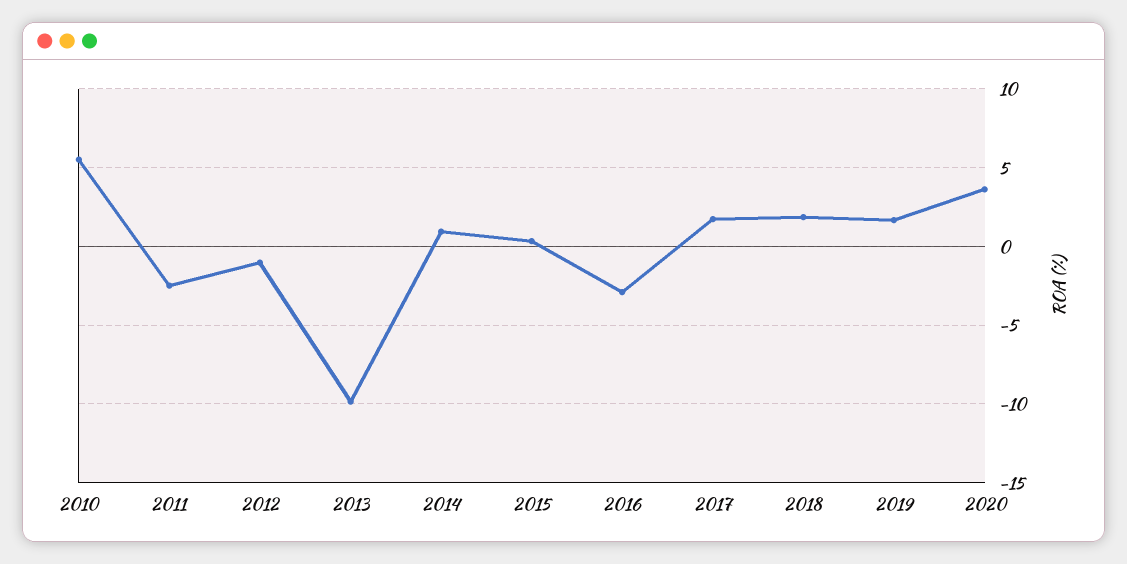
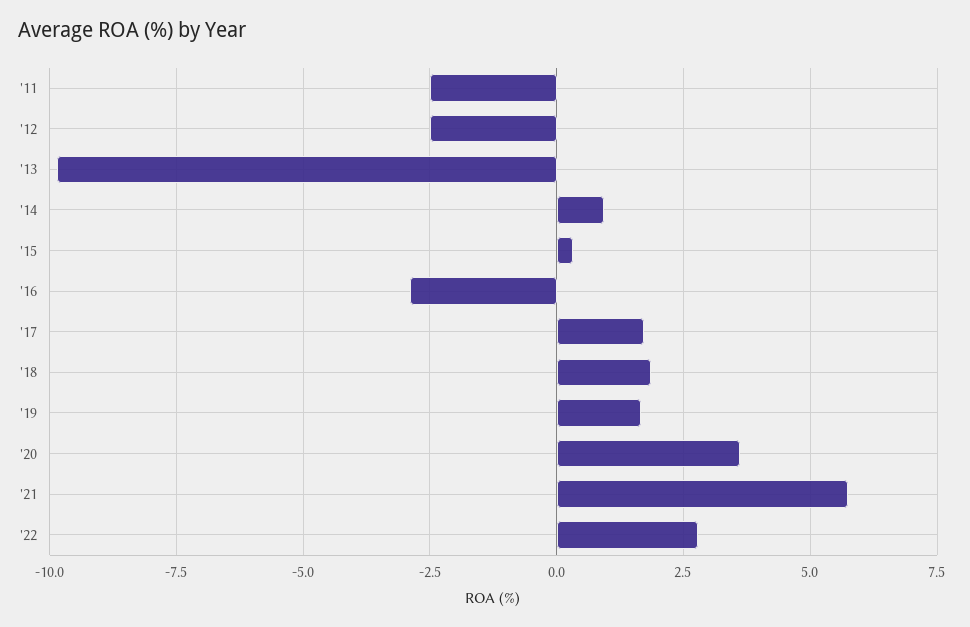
2010: 5.5 -> none
2012: -1 -> -2.5
'21: none -> 5.75
'22: none -> 2.75

